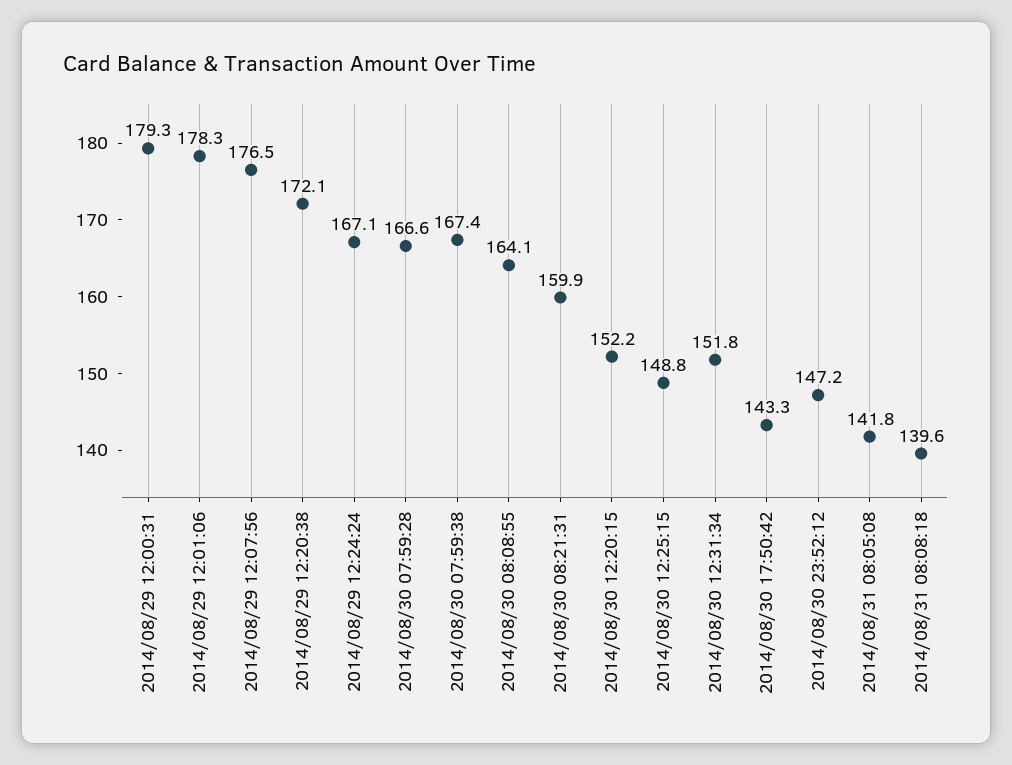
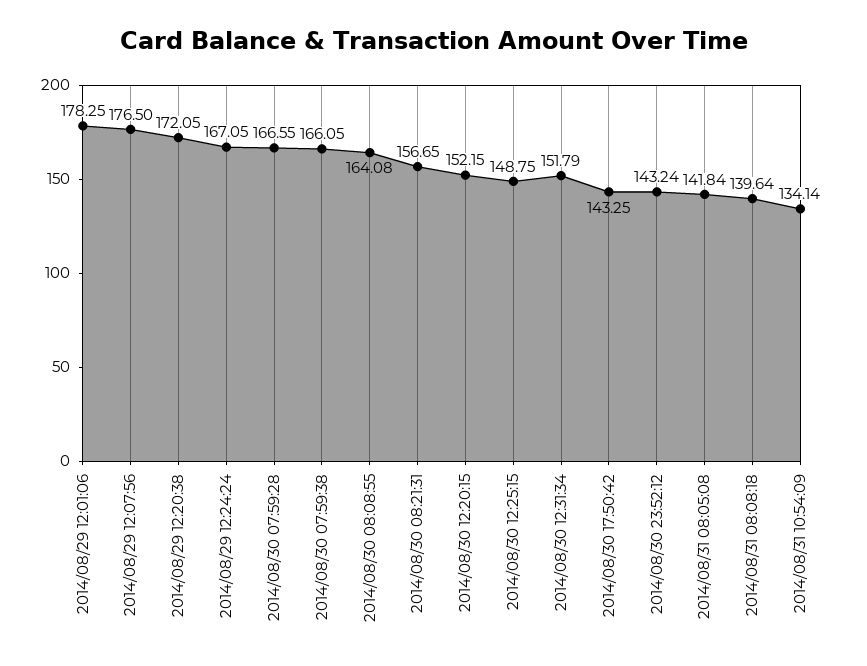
2014/08/29 12:00:31: 179.3 -> none
2014/08/30 07:59:38: 167.4 -> 166.05
2014/08/30 08:21:31: 159.9 -> 156.65
2014/08/30 23:52:12: 147.2 -> 143.24
2014/08/31 10:54:09: none -> 134.14

